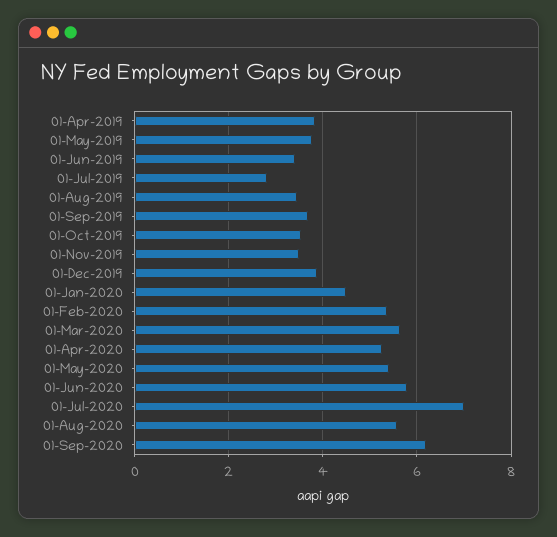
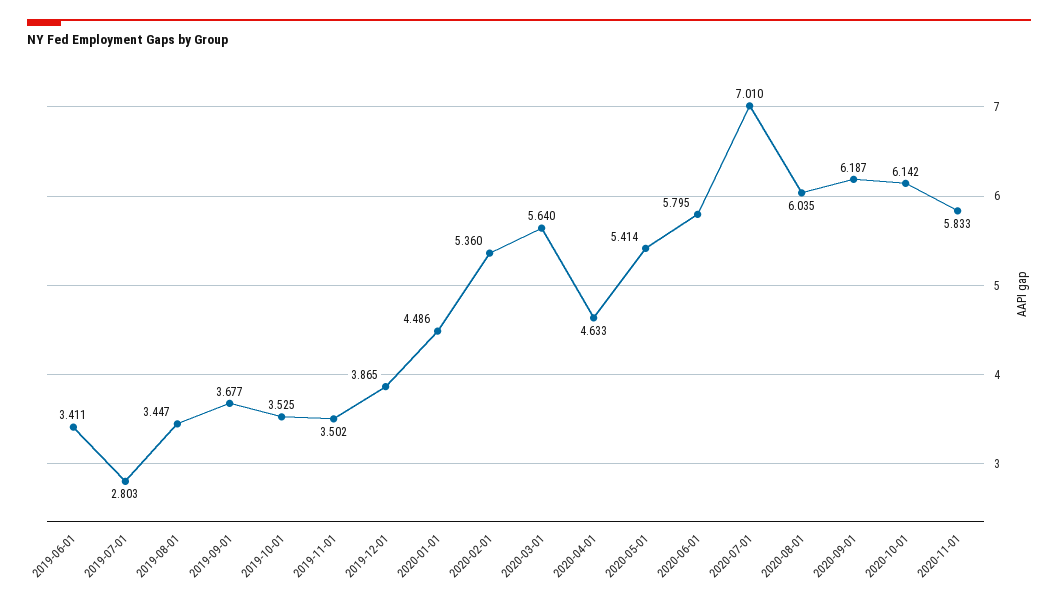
01-Apr-2019: 3.8 -> none
01-May-2019: 3.8 -> none
01-Apr-2020: 5.2 -> 4.633
01-Aug-2020: 5.6 -> 6.035
2020-10-01: none -> 6.142
2020-11-01: none -> 5.833

